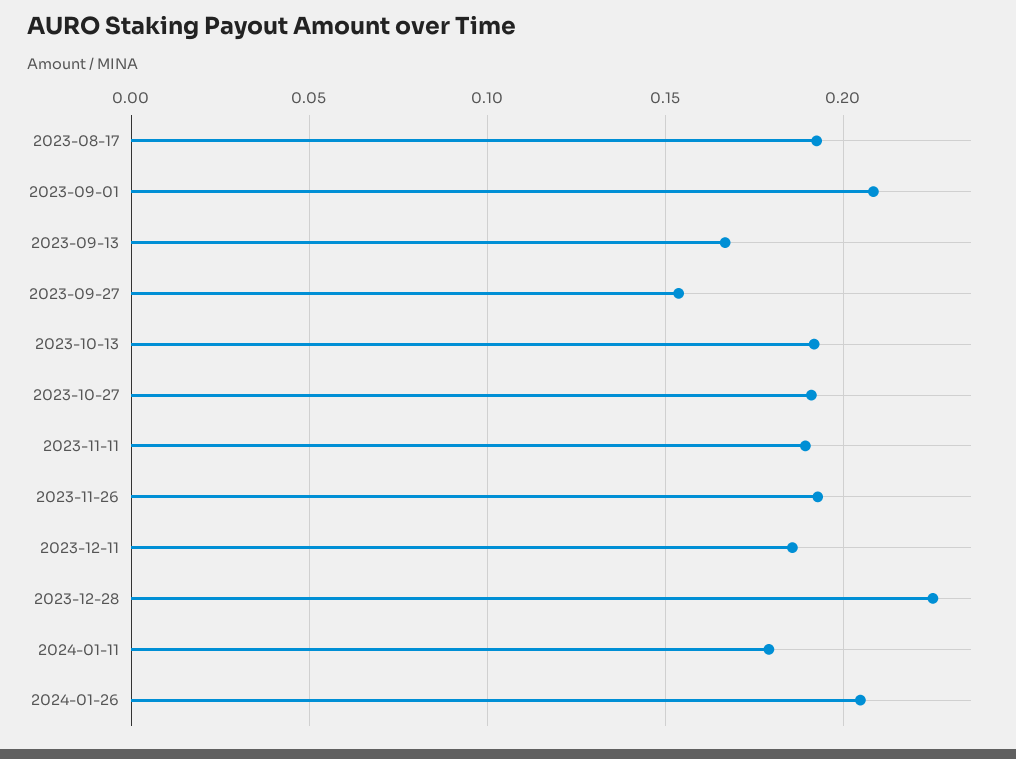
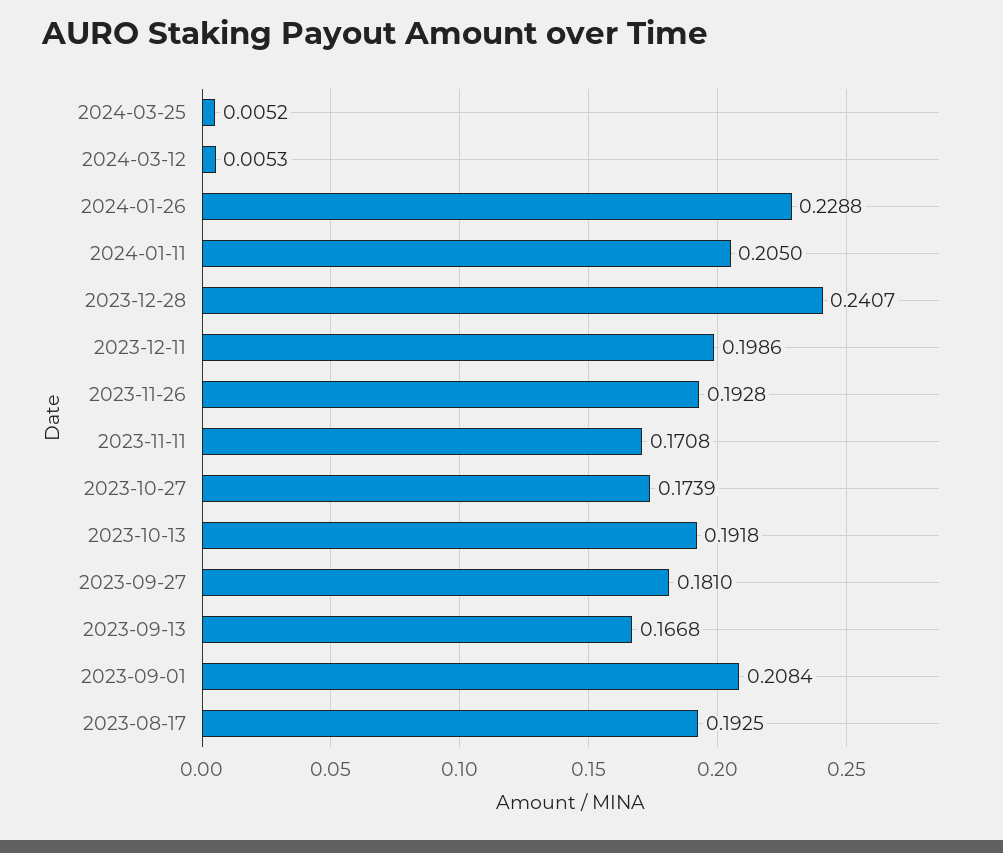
2023-09-27: 0.155 -> 0.181
2023-10-27: 0.19 -> 0.1739
2023-11-11: 0.19 -> 0.1708
2023-12-11: 0.185 -> 0.1986
2023-12-28: 0.225 -> 0.2407
2024-01-11: 0.18 -> 0.205
2024-01-26: 0.205 -> 0.2288
2024-03-25: none -> 0.0052
2024-03-12: none -> 0.0053

